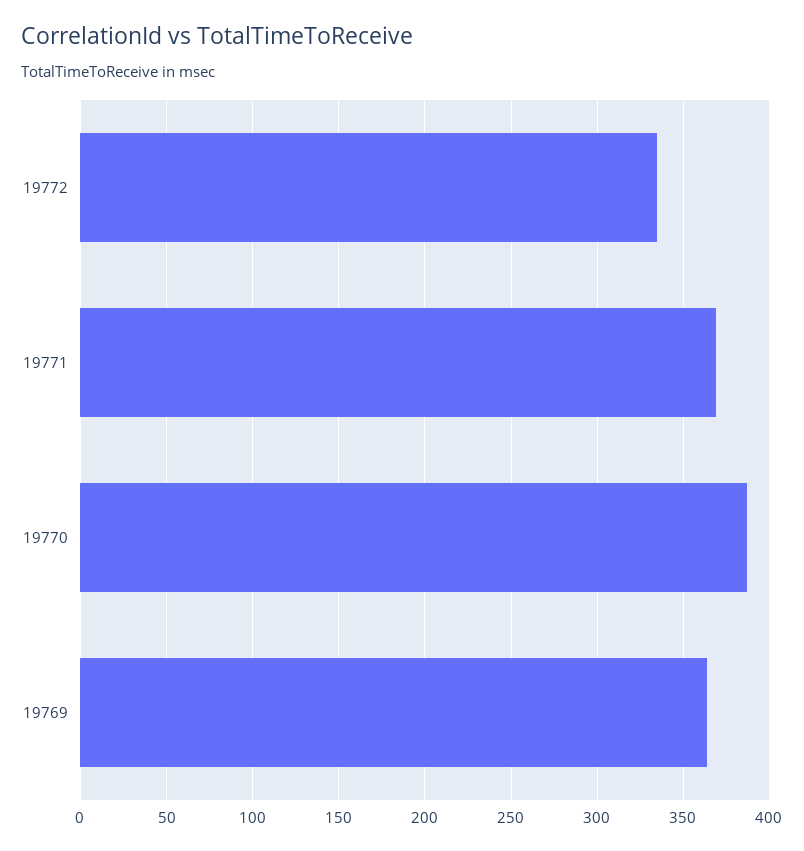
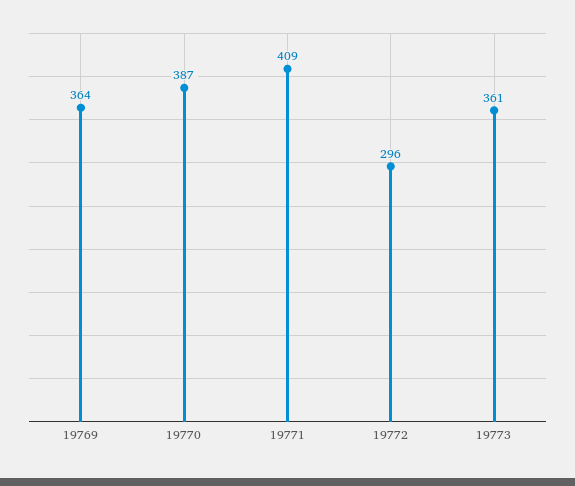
19772: 335 -> 296
19771: 370 -> 409
19773: none -> 361

